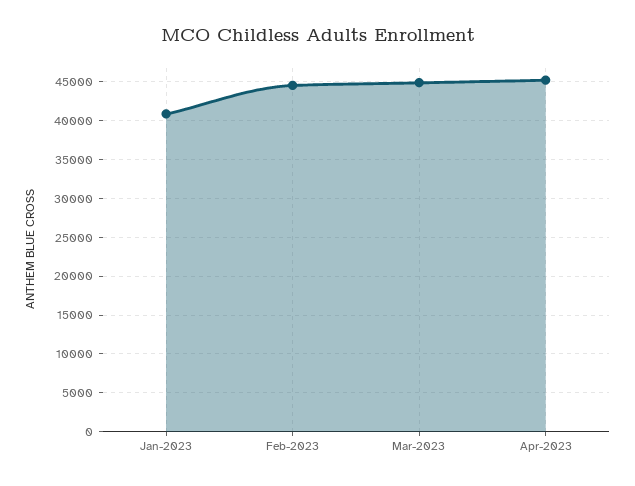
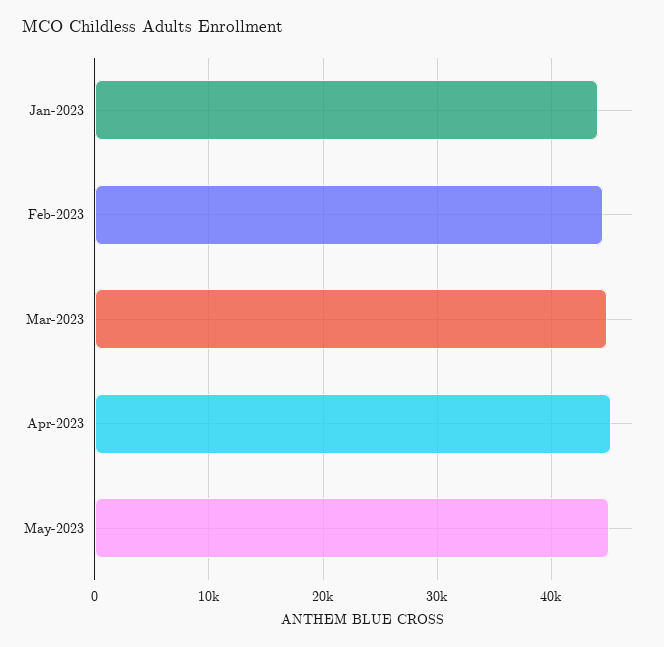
Jan-2023: 41000 -> 44000
May-2023: none -> 45000

